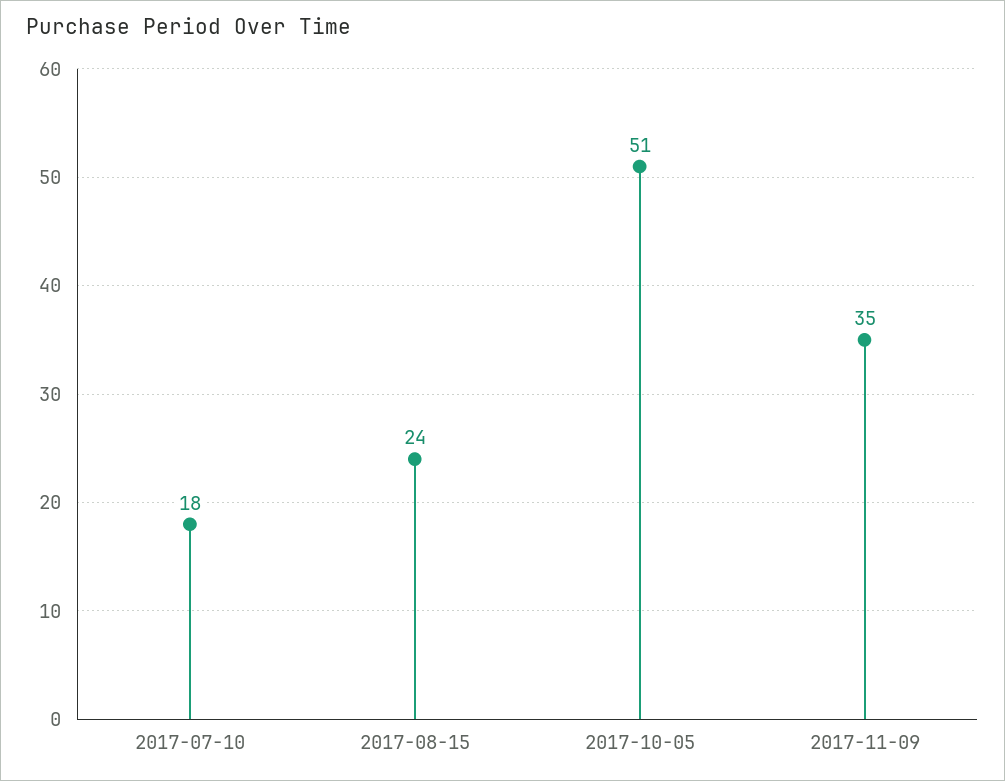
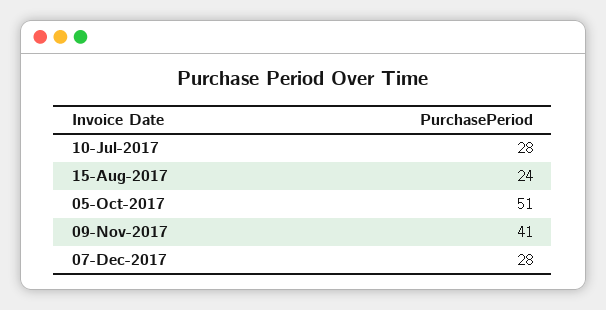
2017-07-10: 18 -> 28
2017-11-09: 35 -> 41
07-Dec-2017: none -> 28

